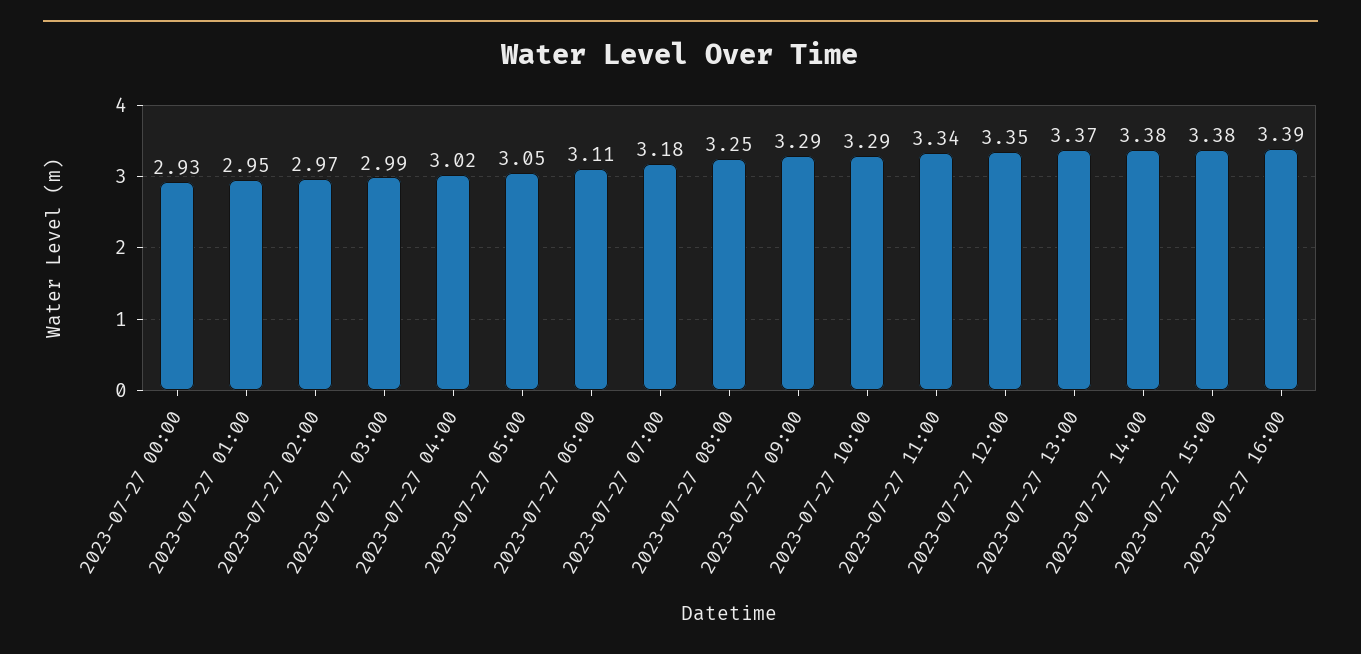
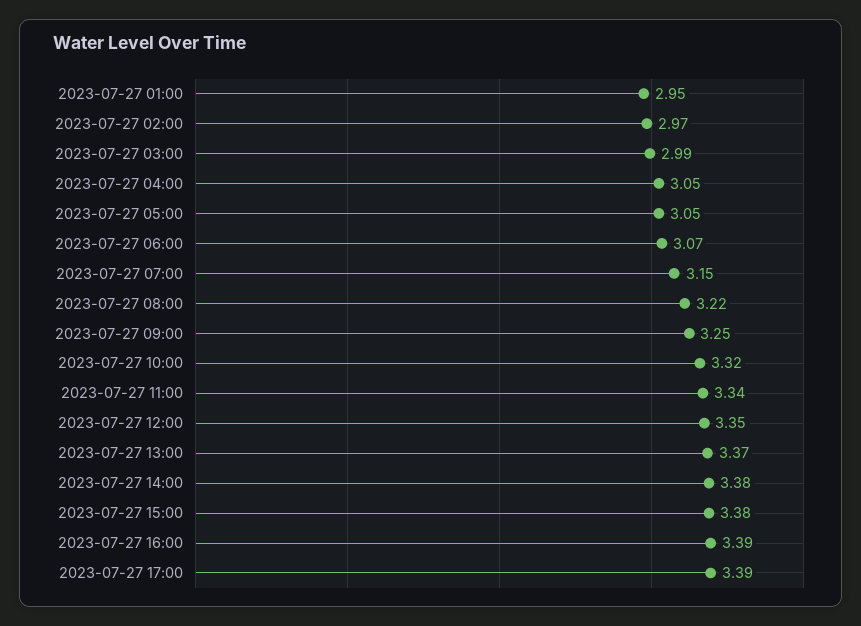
2023-07-27 00:00: 2.93 -> none
2023-07-27 04:00: 3.02 -> 3.05
2023-07-27 06:00: 3.11 -> 3.07
2023-07-27 07:00: 3.18 -> 3.15
2023-07-27 08:00: 3.25 -> 3.22
2023-07-27 09:00: 3.29 -> 3.25
2023-07-27 10:00: 3.29 -> 3.32
2023-07-27 17:00: none -> 3.39

